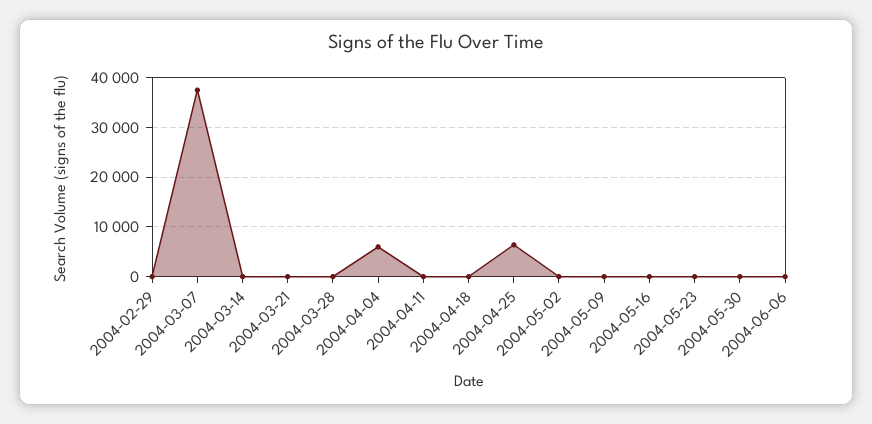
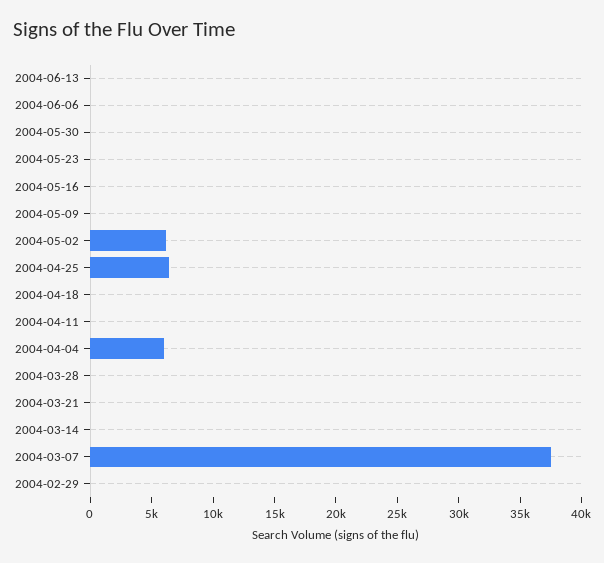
2004-05-02: 0 -> 6000
2004-06-13: none -> 0

